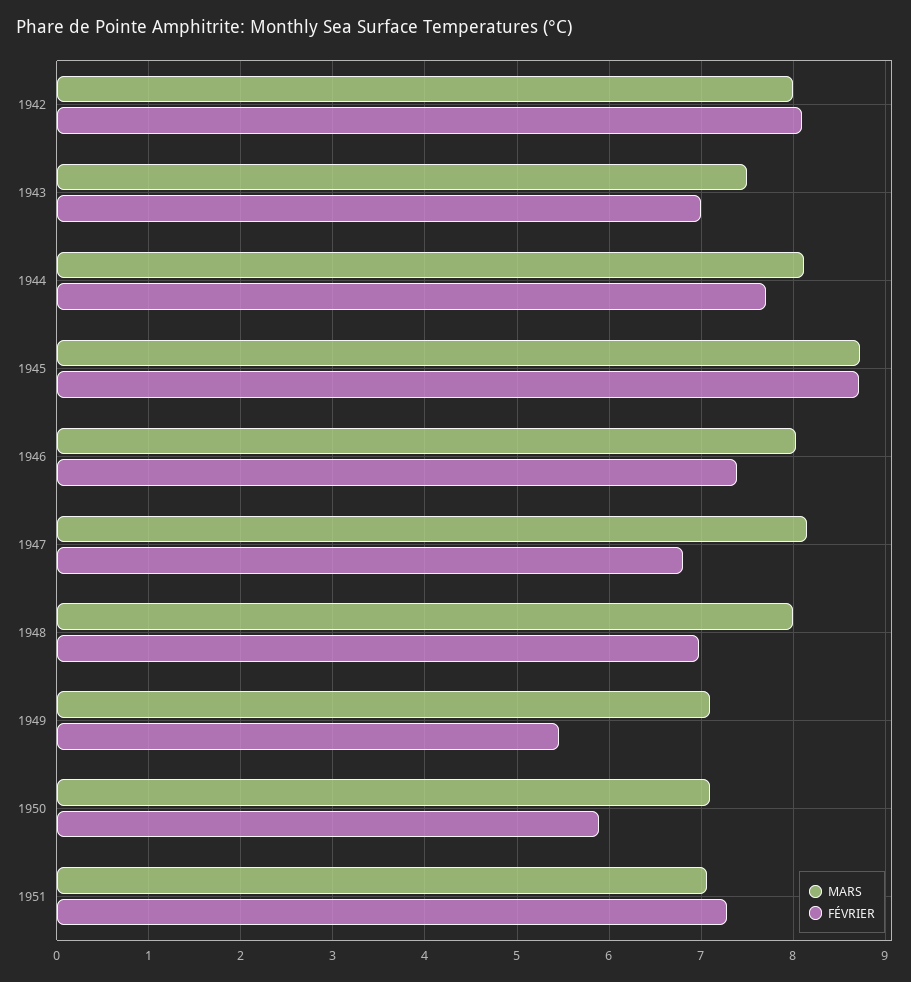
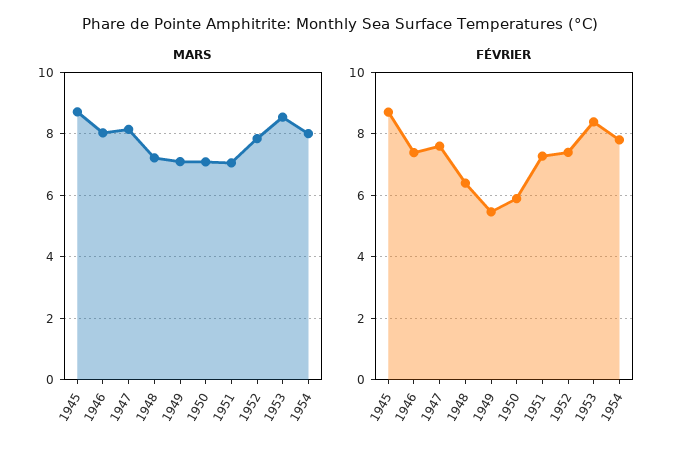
MARS, 1942: 8 -> none
FÉVRIER, 1942: 8.1 -> none
MARS, 1943: 7.5 -> none
FÉVRIER, 1943: 7 -> none
MARS, 1944: 8.1 -> none
FÉVRIER, 1944: 7.7 -> none
FÉVRIER, 1947: 6.8 -> 7.6
MARS, 1948: 8 -> 7.2
FÉVRIER, 1948: 7 -> 6.4
MARS, 1952: none -> 7.8
MARS, 1953: none -> 8.6
MARS, 1954: none -> 8
FÉVRIER, 1952: none -> 7.4
FÉVRIER, 1953: none -> 8.4
FÉVRIER, 1954: none -> 7.8

